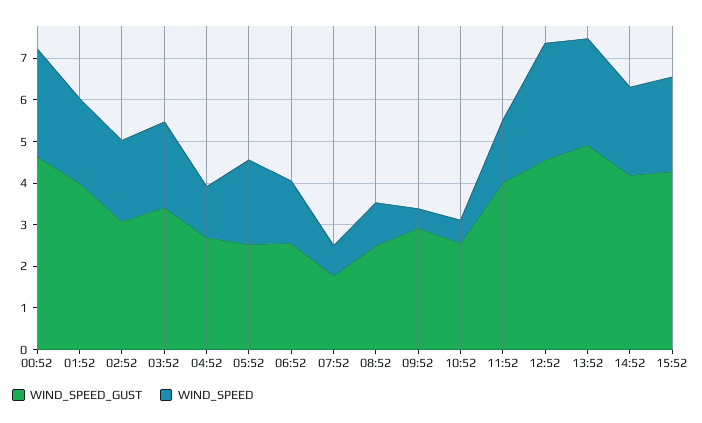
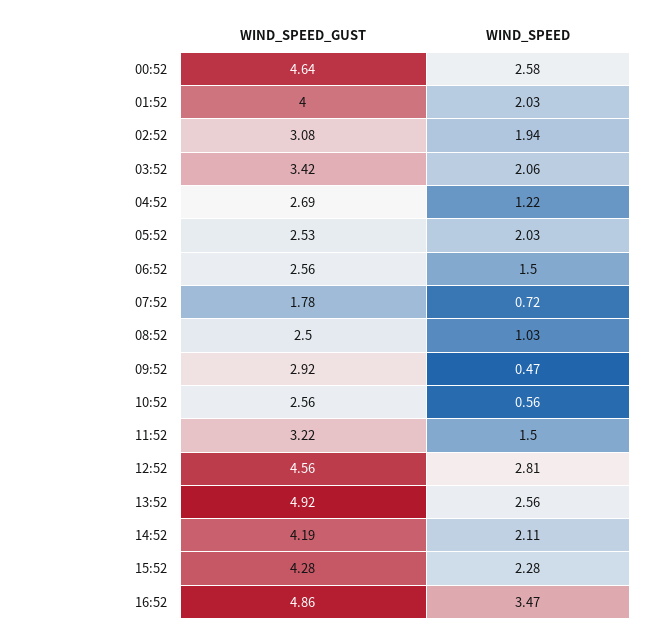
WIND_SPEED_GUST, 11:52: 4 -> 3.22
WIND_SPEED_GUST, 16:52: none -> 4.86
WIND_SPEED, 16:52: none -> 3.47

